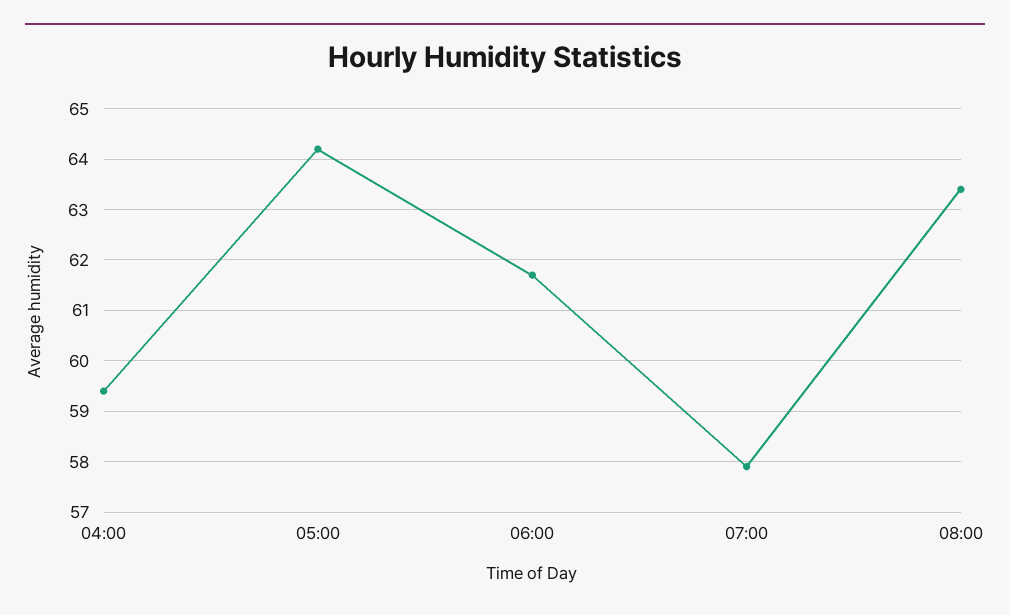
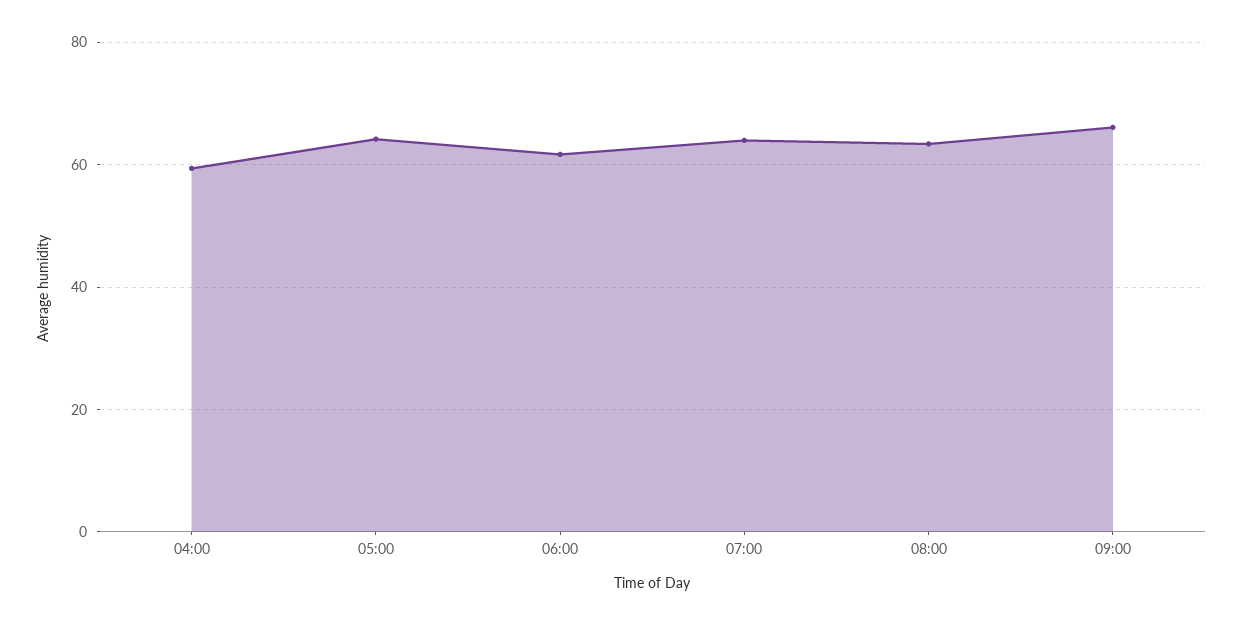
07:00: 58 -> 64
09:00: none -> 66

